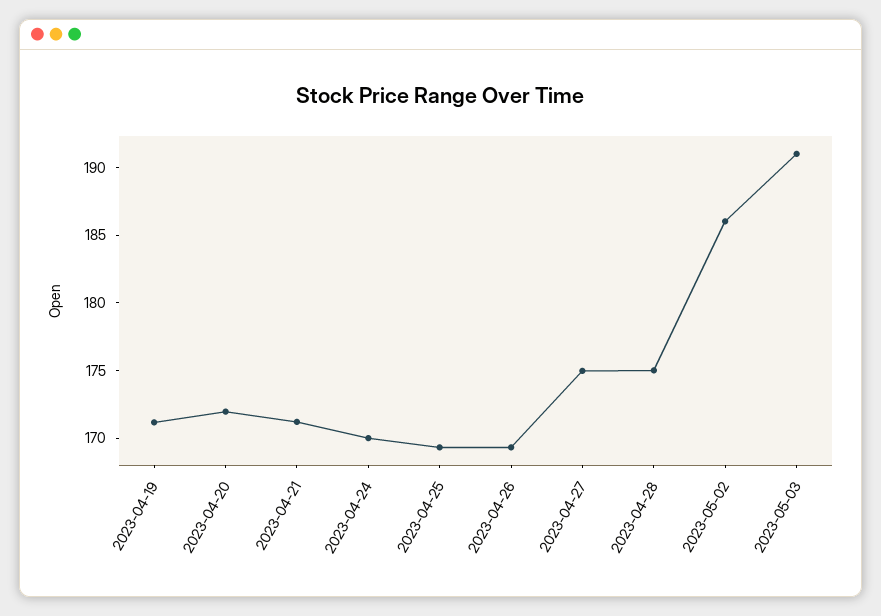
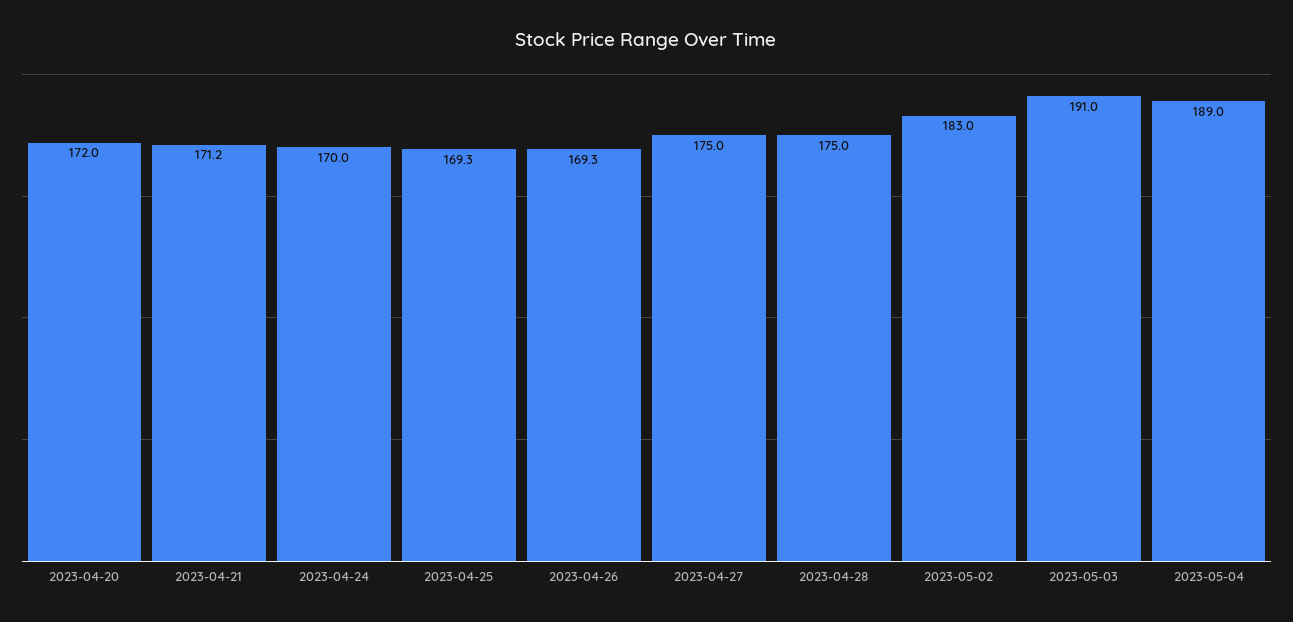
2023-04-19: 171 -> none
2023-05-02: 186 -> 183
2023-05-04: none -> 189

